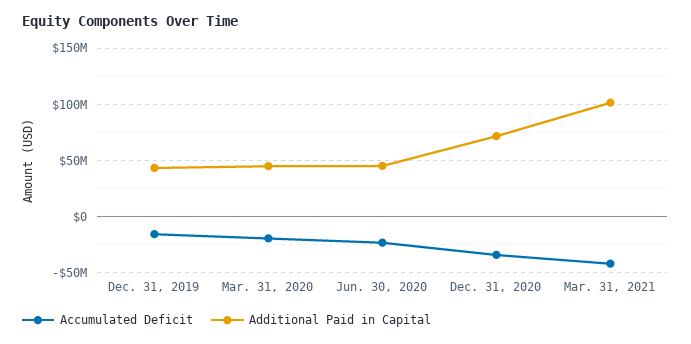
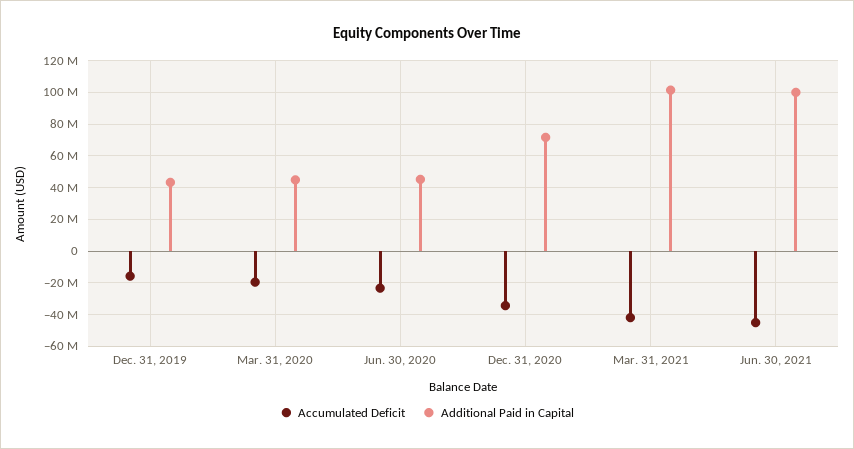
Accumulated Deficit, Jun. 30, 2021: none -> -45000000
Additional Paid in Capital, Jun. 30, 2021: none -> 100000000

